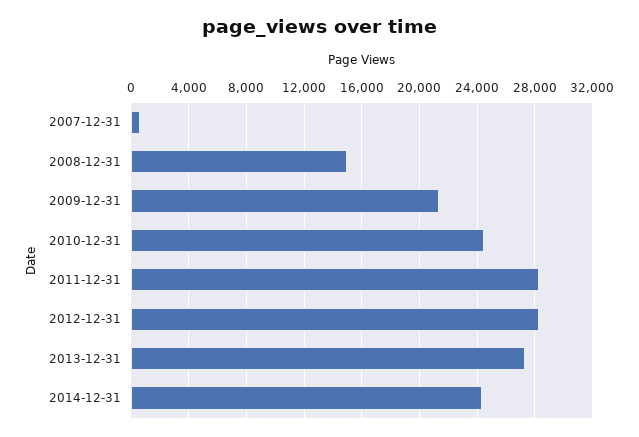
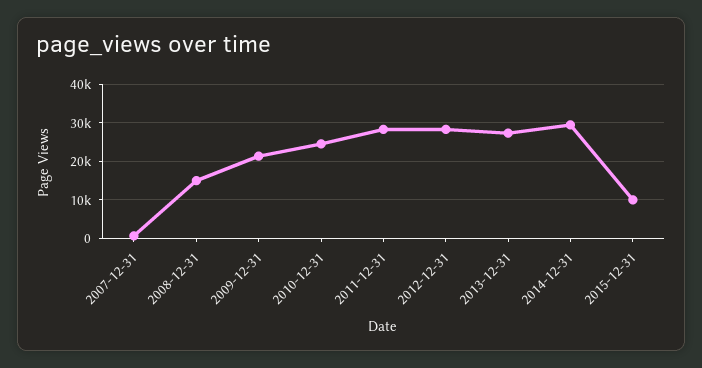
2014-12-31: 24500 -> 30000
2015-12-31: none -> 10000

